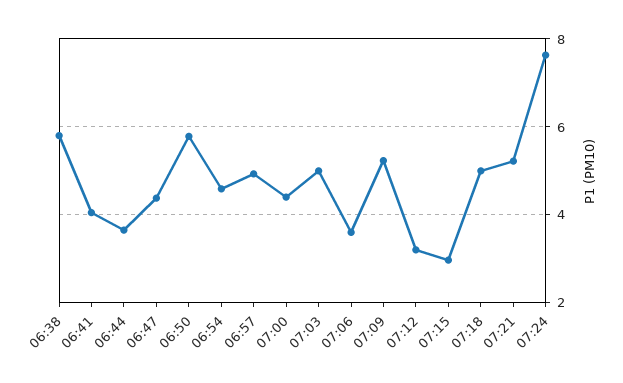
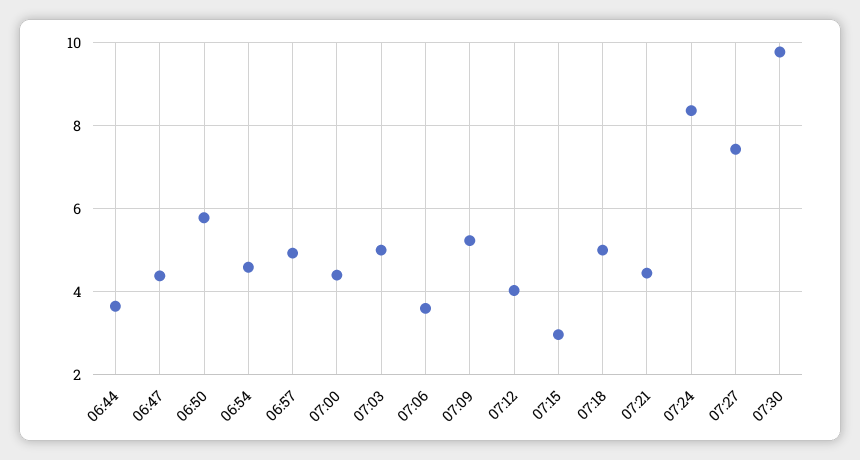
06:38: 5.8 -> none
06:41: 4 -> none
07:12: 3.2 -> 4
07:21: 5.2 -> 4.4
07:24: 7.6 -> 8.4
07:27: none -> 7.4
07:30: none -> 9.8

